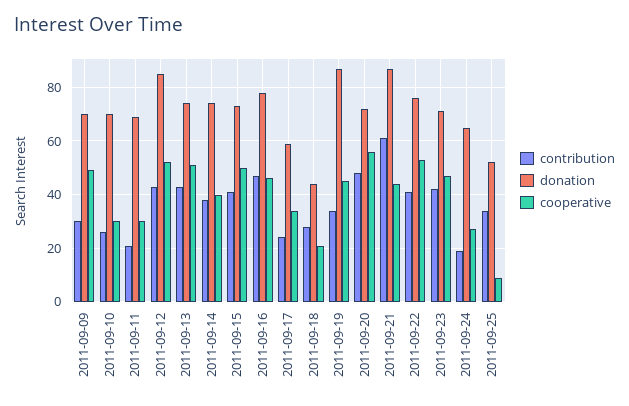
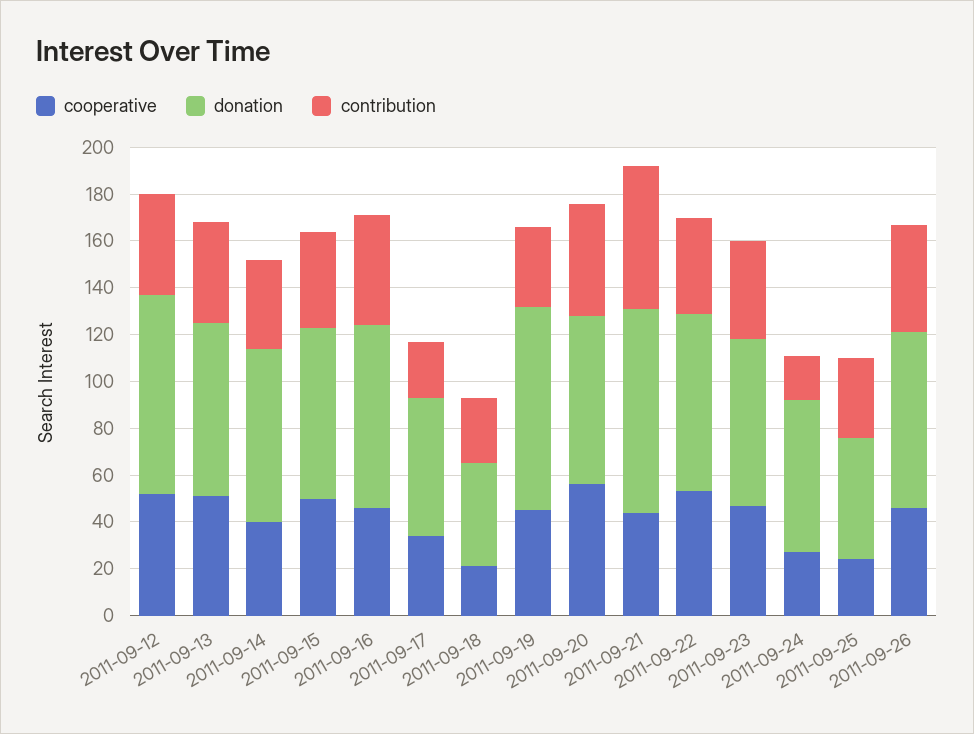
contribution, 2011-09-09: 30 -> none
donation, 2011-09-09: 70 -> none
cooperative, 2011-09-09: 50 -> none
contribution, 2011-09-10: 25 -> none
donation, 2011-09-10: 70 -> none
cooperative, 2011-09-10: 30 -> none
contribution, 2011-09-11: 20 -> none
donation, 2011-09-11: 70 -> none
cooperative, 2011-09-11: 30 -> none
cooperative, 2011-09-25: 10 -> 25
cooperative, 2011-09-26: none -> 45
donation, 2011-09-26: none -> 75
contribution, 2011-09-26: none -> 45

